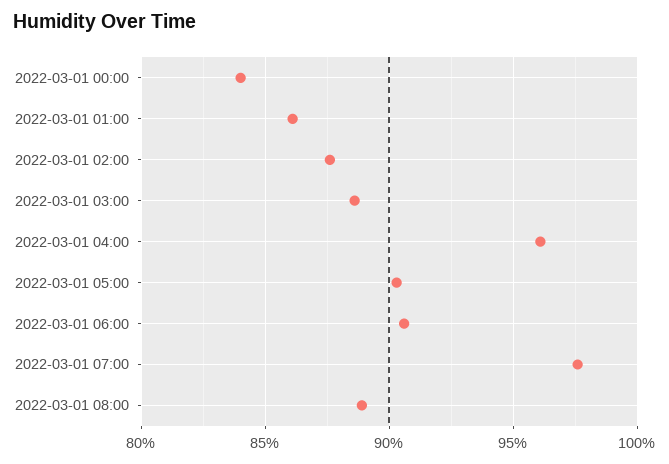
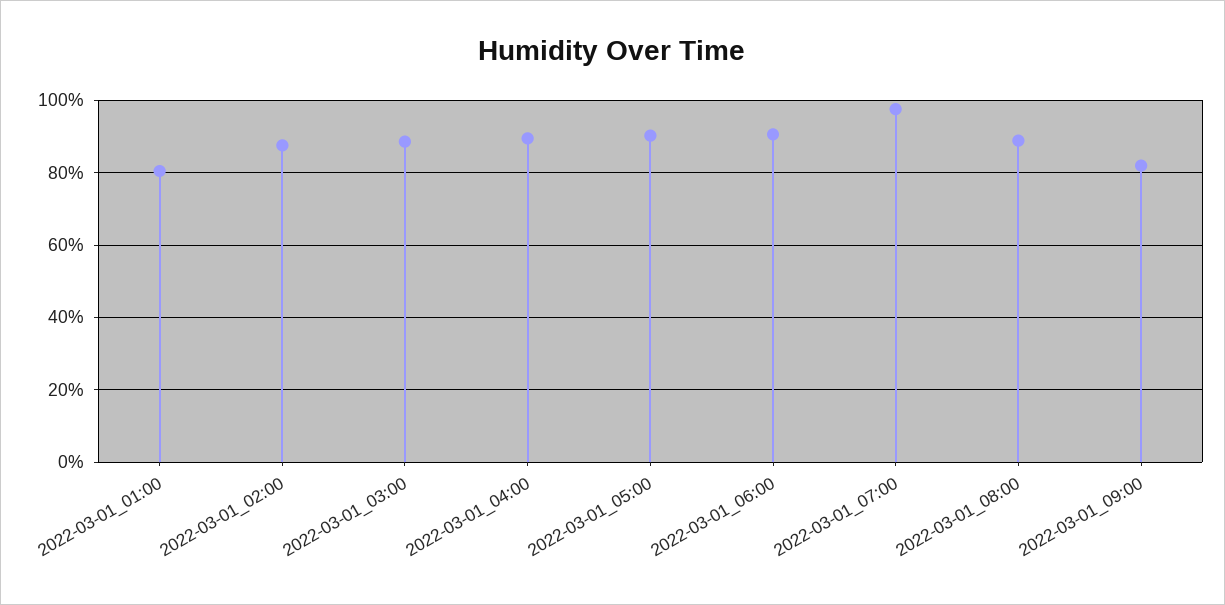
2022-03-01 00:00: 84 -> none
2022-03-01 01:00: 86 -> 80
2022-03-01 04:00: 96 -> 90
2022-03-01_09:00: none -> 82

